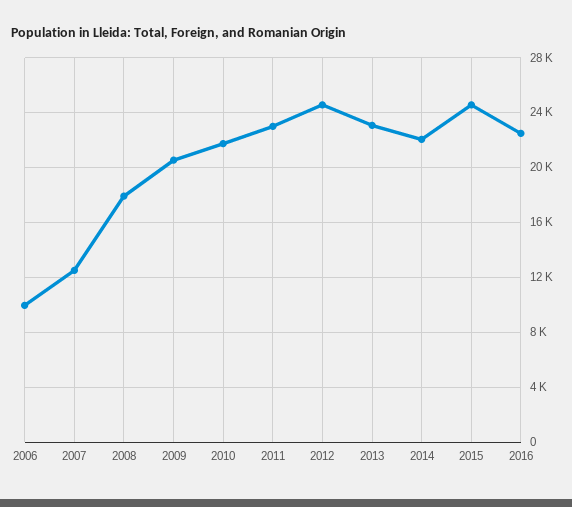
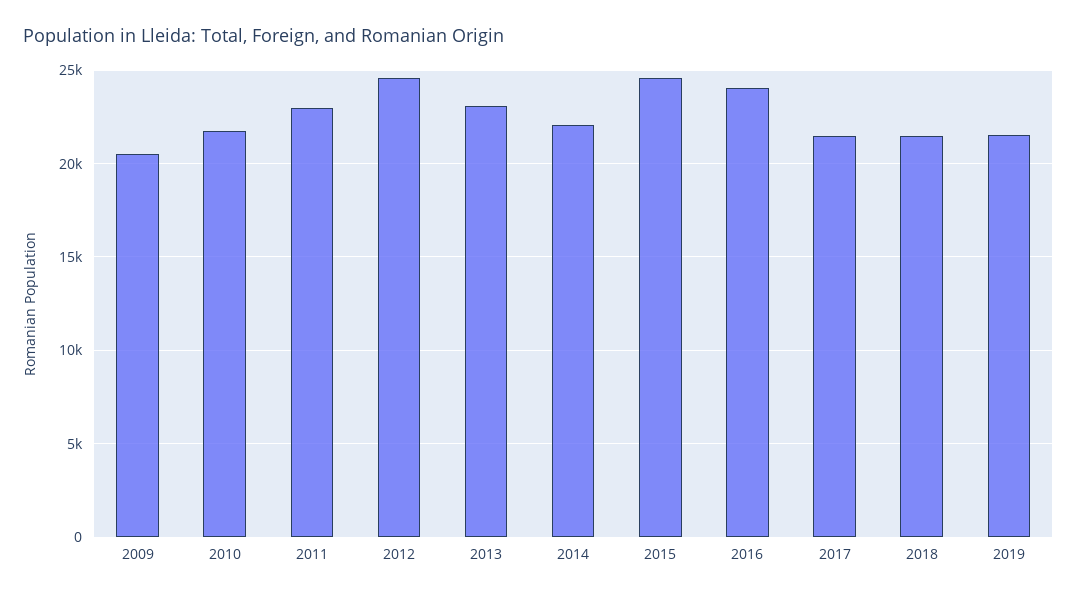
2006: 10000 -> none
2007: 12500 -> none
2008: 18000 -> none
2016: 22500 -> 24000
2017: none -> 21500
2018: none -> 21500
2019: none -> 21500

